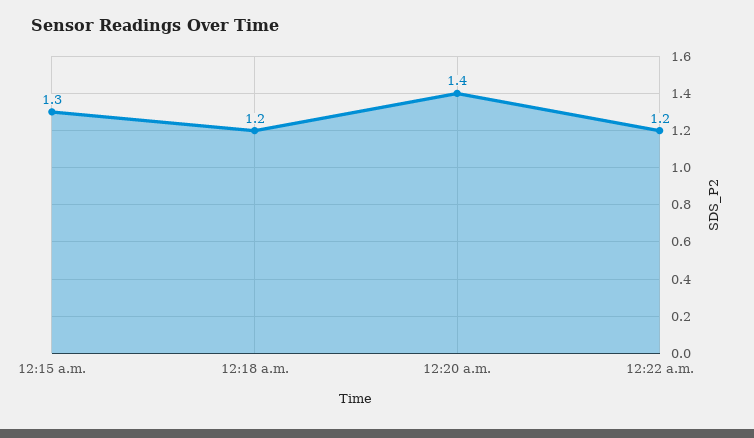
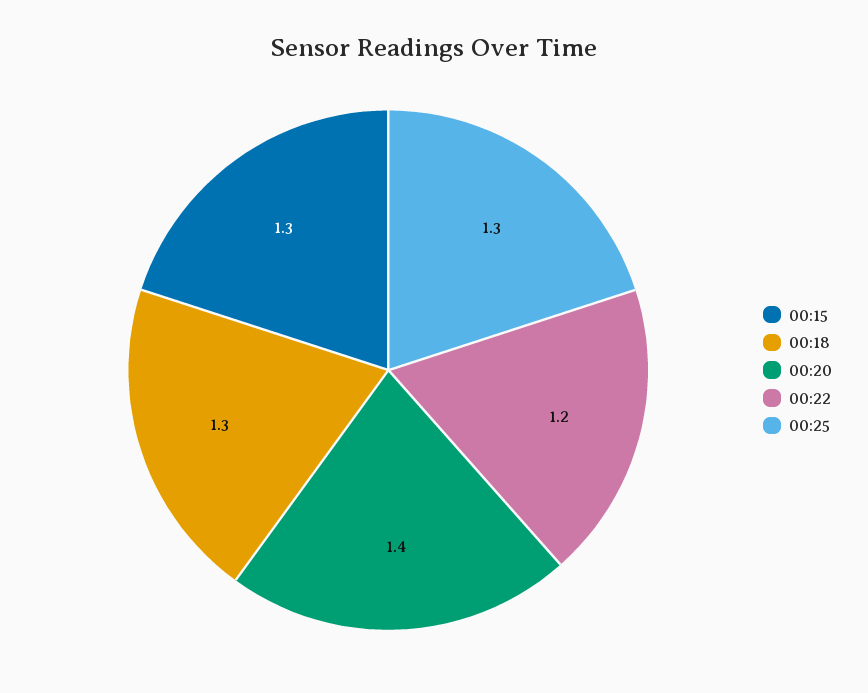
12:18 a.m.: 1.2 -> 1.3
00:25: none -> 1.3

